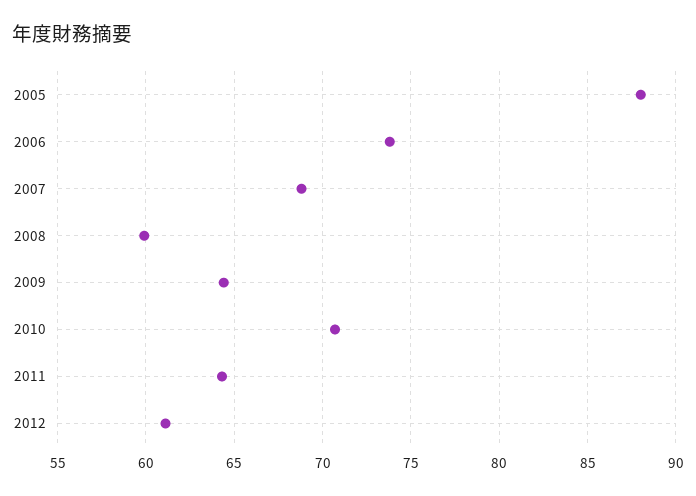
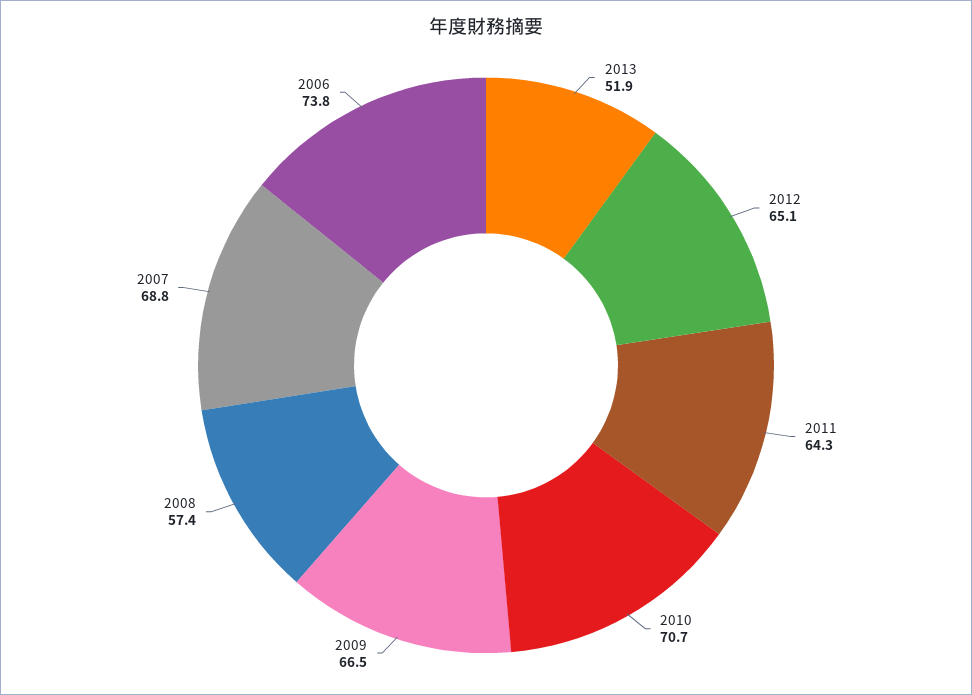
2005: 88 -> none
2008: 60 -> 57.4
2009: 64.5 -> 66.5
2012: 61 -> 65.1
2013: none -> 51.9

